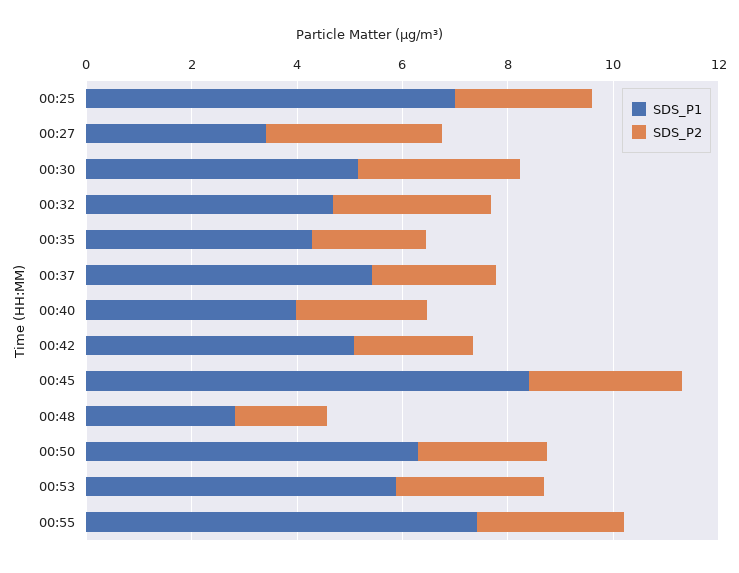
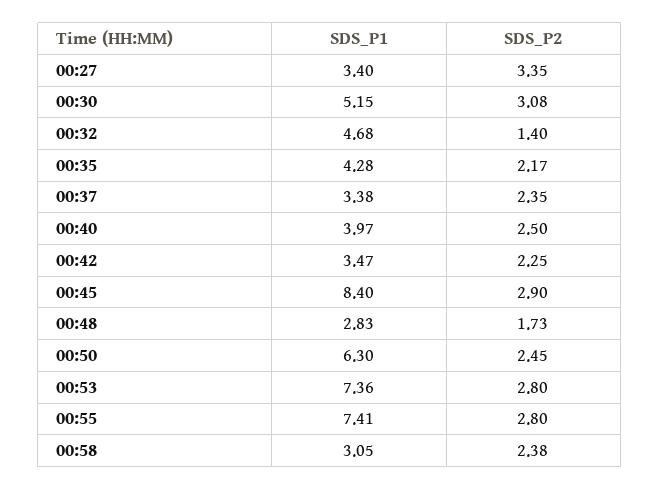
SDS_P1, 00:25: 7 -> none
SDS_P2, 00:25: 2.5 -> none
SDS_P2, 00:32: 3 -> 1.4
SDS_P1, 00:37: 5.5 -> 3.38
SDS_P1, 00:42: 5 -> 3.47
SDS_P1, 00:53: 6 -> 7.36
SDS_P1, 00:58: none -> 3.05
SDS_P2, 00:58: none -> 2.38

